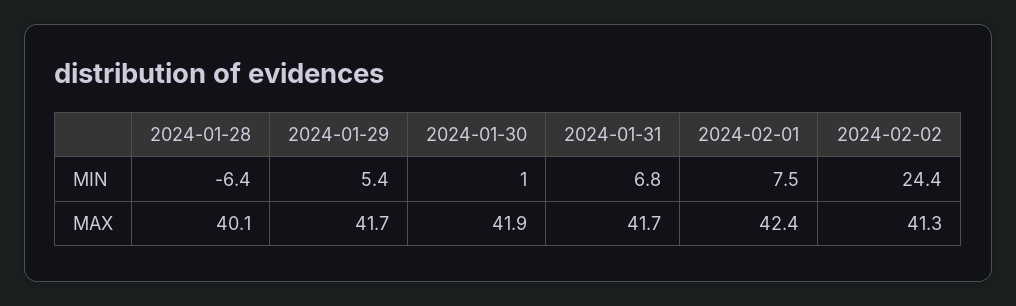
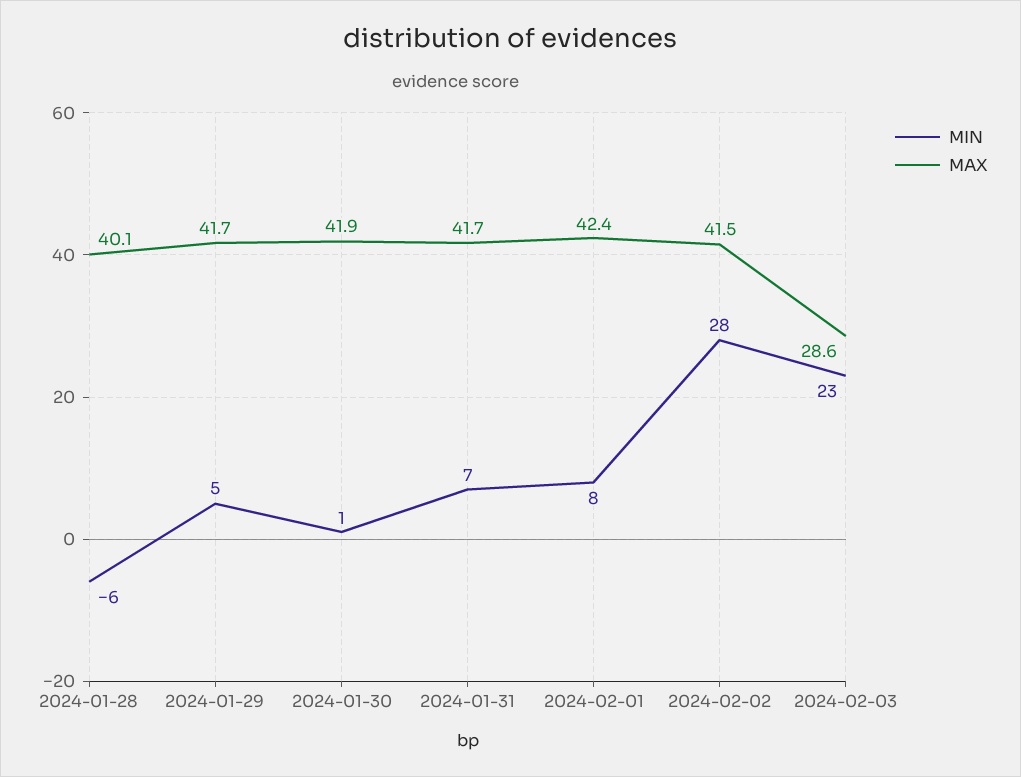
MIN, 2024-02-02: 24.4 -> 28
MAX, 2024-02-02: 41.3 -> 41.5
MIN, 2024-02-03: none -> 23
MAX, 2024-02-03: none -> 28.6

